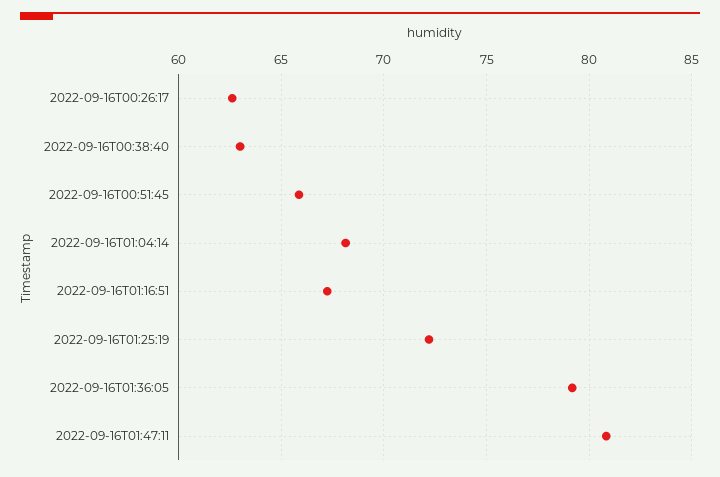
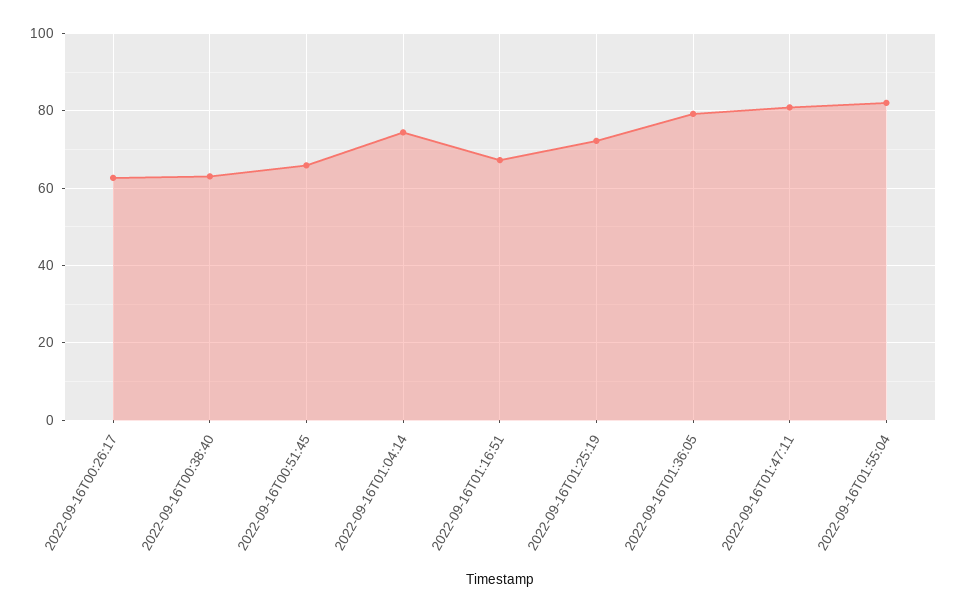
2022-09-16T01:04:14: 68 -> 74
2022-09-16T01:55:04: none -> 82

